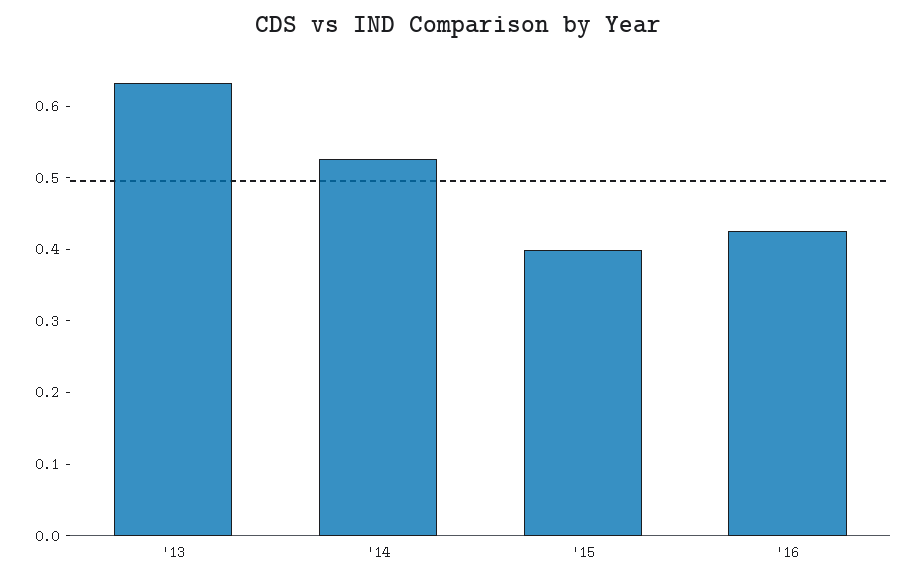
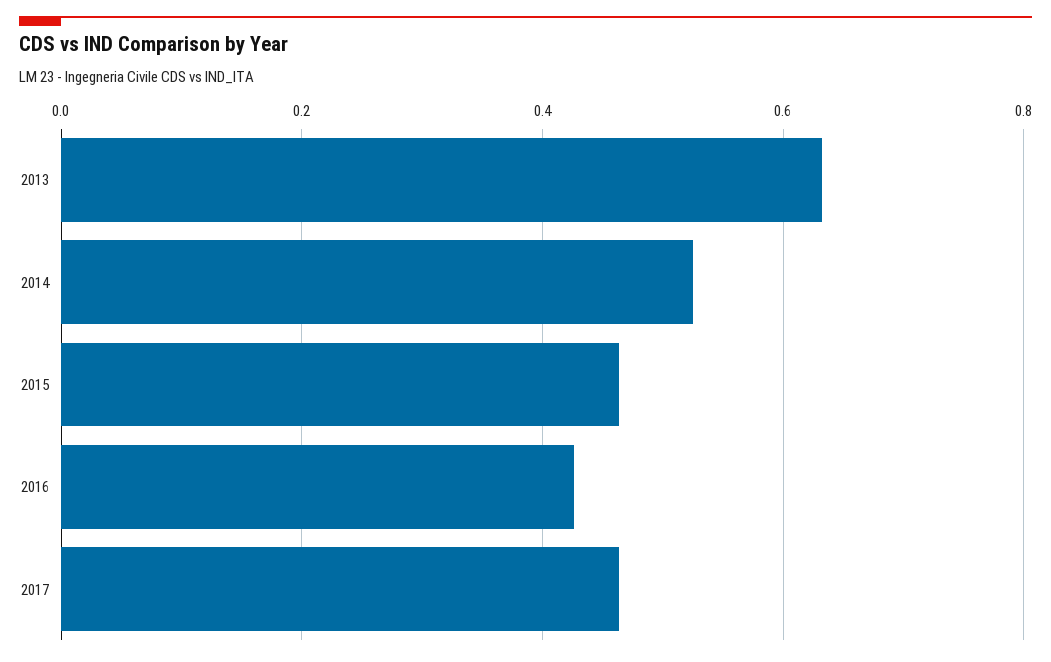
'15: 0.4 -> 0.46
2017: none -> 0.46

